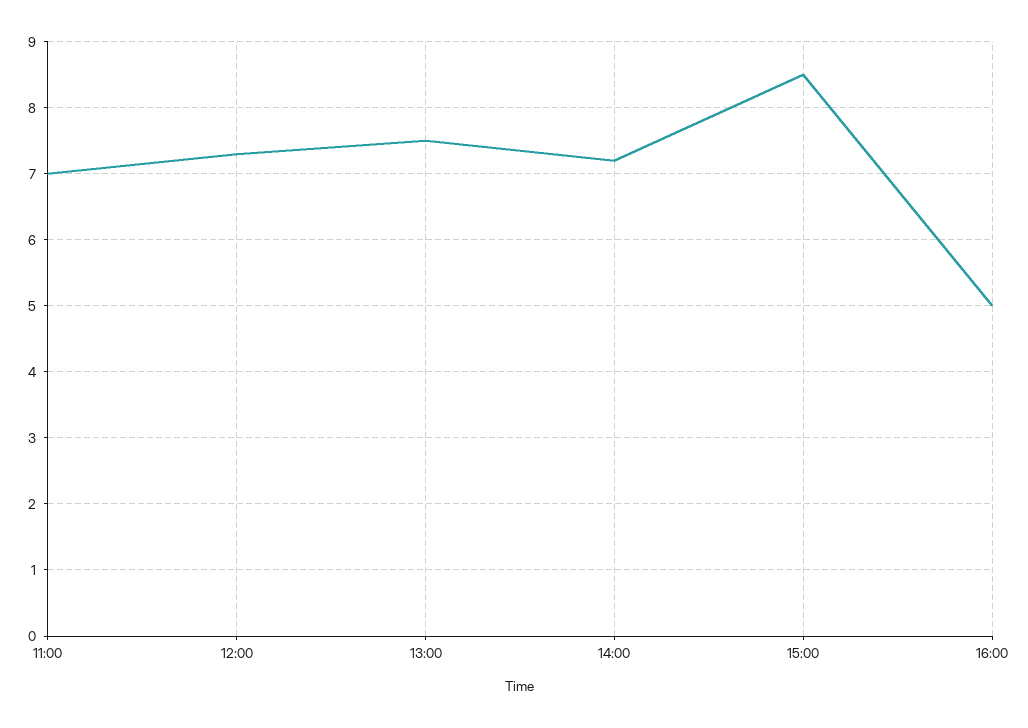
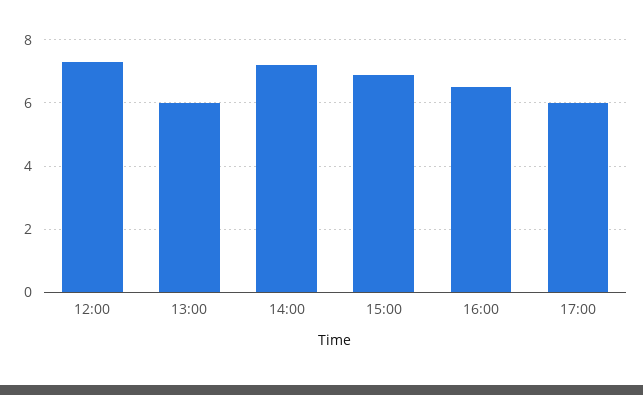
11:00: 7 -> none
13:00: 7.5 -> 6
15:00: 8.5 -> 7
16:00: 5 -> 6.5
17:00: none -> 6

